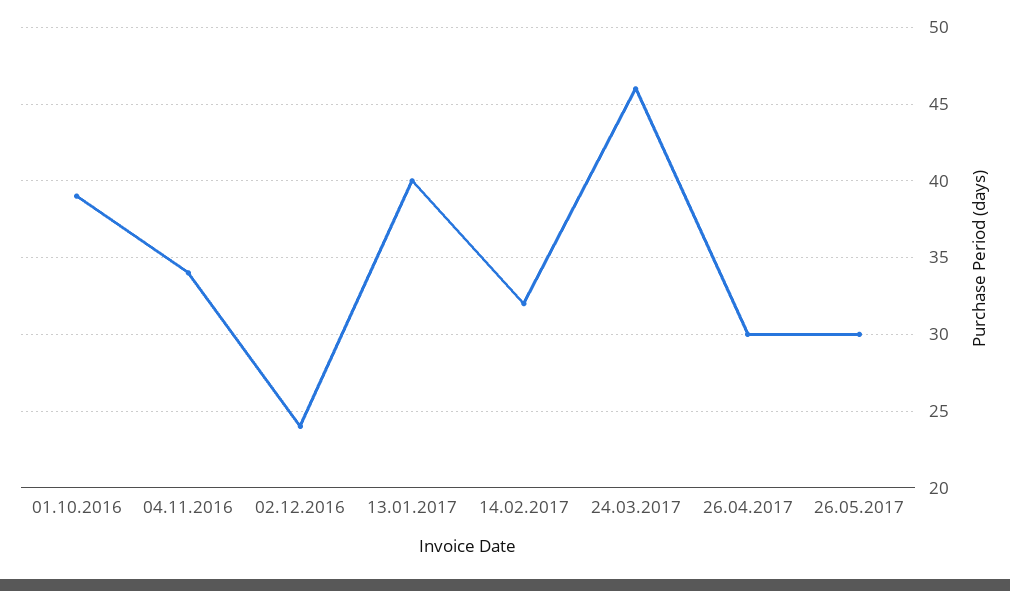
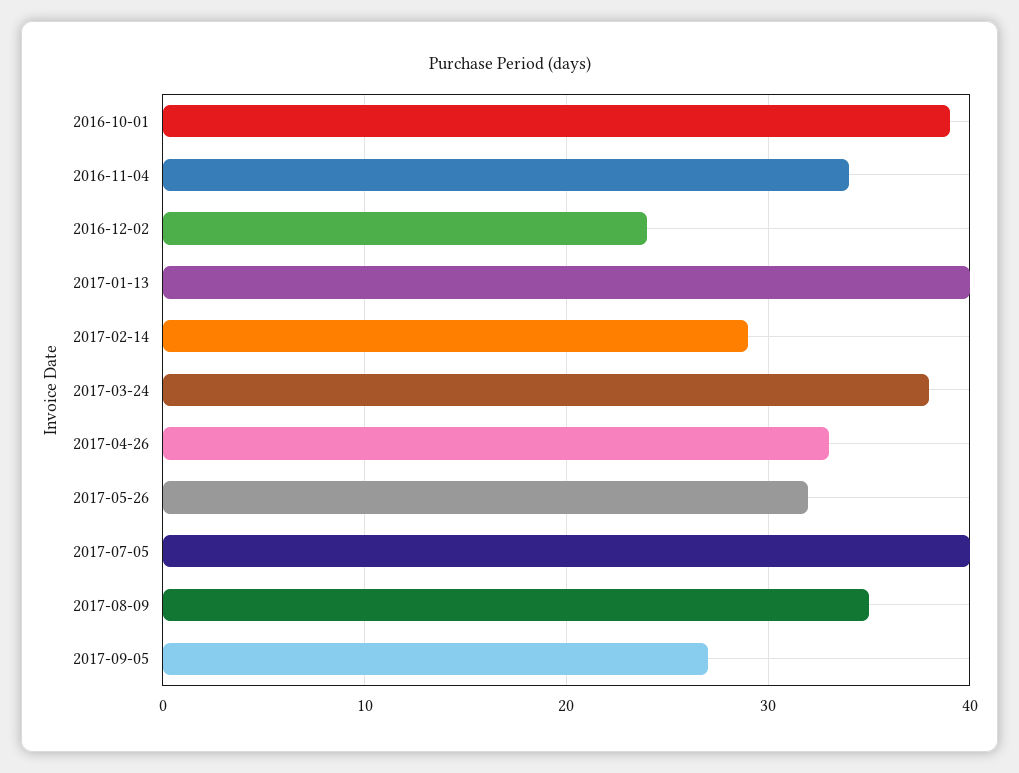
14.02.2017: 32 -> 29
24.03.2017: 46 -> 38
26.04.2017: 30 -> 33
26.05.2017: 30 -> 32
2017-07-05: none -> 40
2017-08-09: none -> 35
2017-09-05: none -> 27

